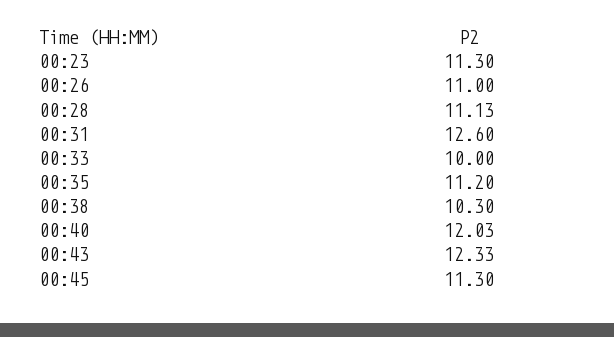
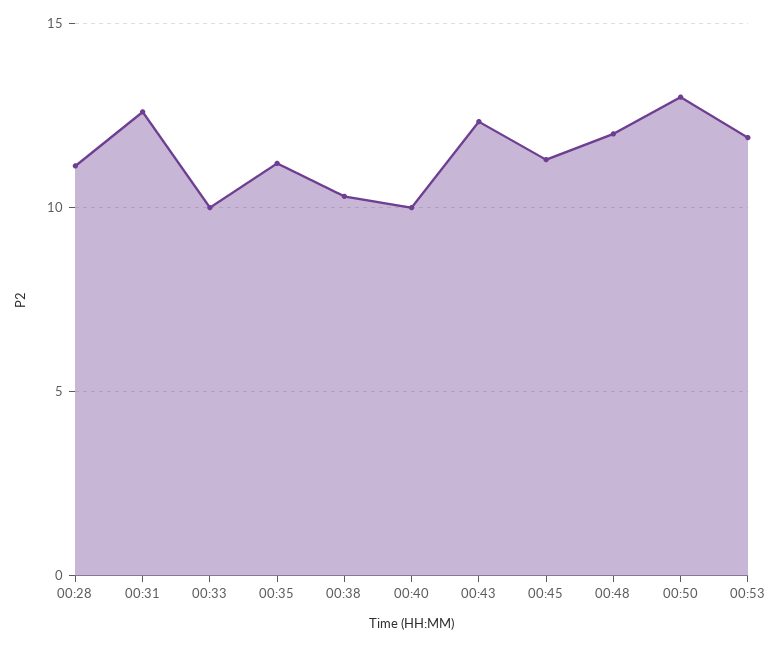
00:23: 11.3 -> none
00:26: 11 -> none
00:40: 12.03 -> 10
00:48: none -> 12
00:50: none -> 13
00:53: none -> 12

